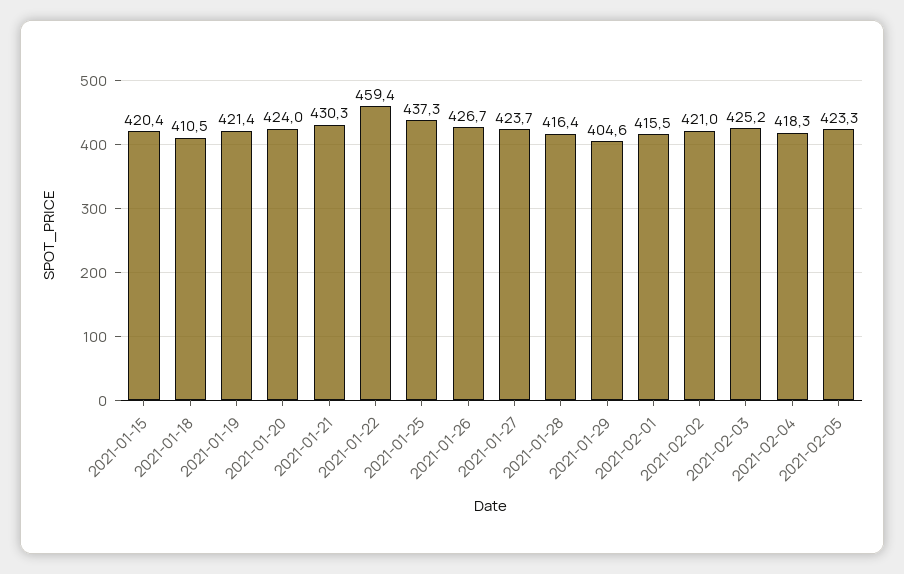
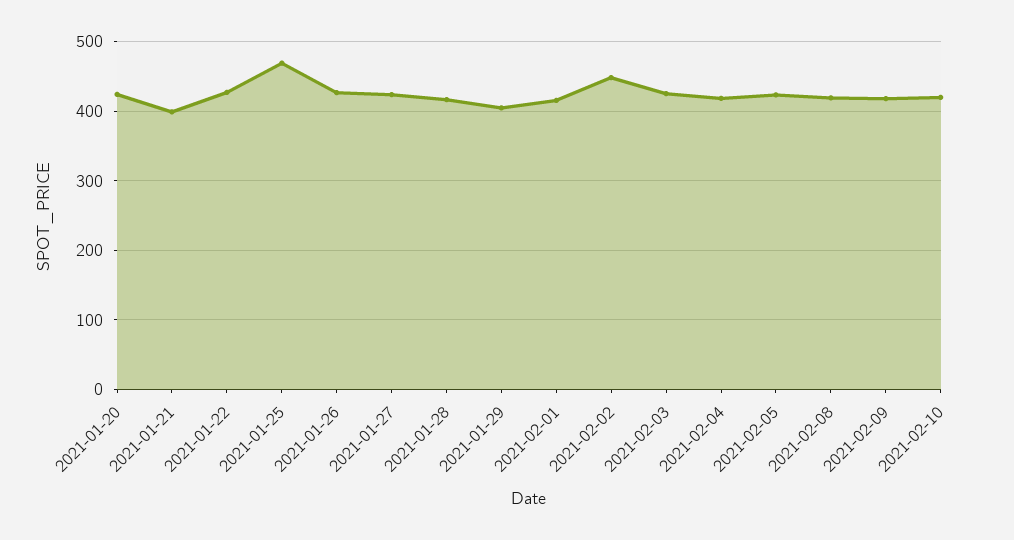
2021-01-15: 420.4 -> none
2021-01-18: 410.5 -> none
2021-01-19: 421.4 -> none
2021-01-21: 430.3 -> 400
2021-01-22: 459.4 -> 430
2021-01-25: 437.3 -> 470
2021-02-02: 421 -> 450
2021-02-08: none -> 420
2021-02-09: none -> 420
2021-02-10: none -> 420

